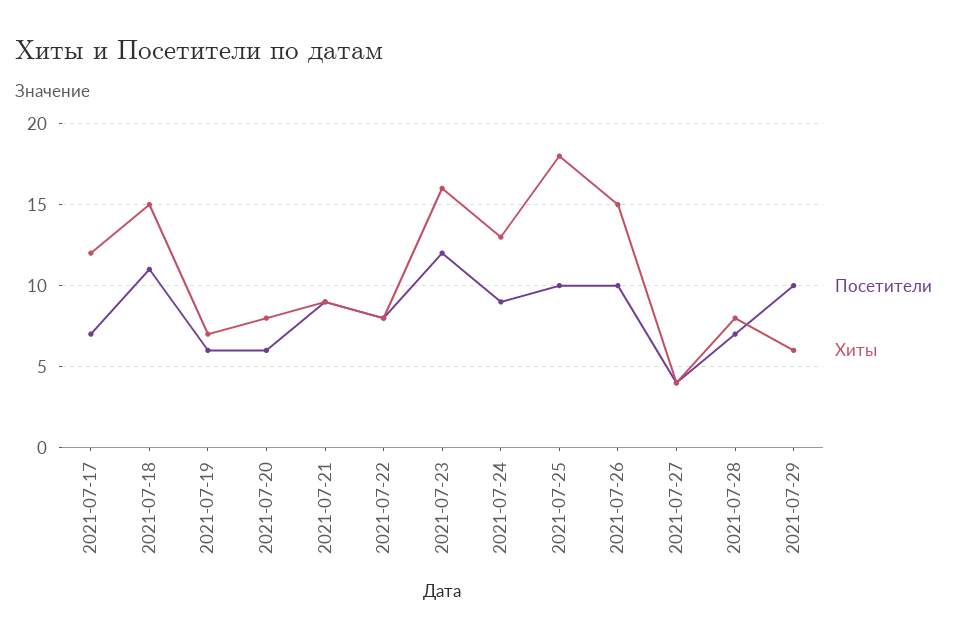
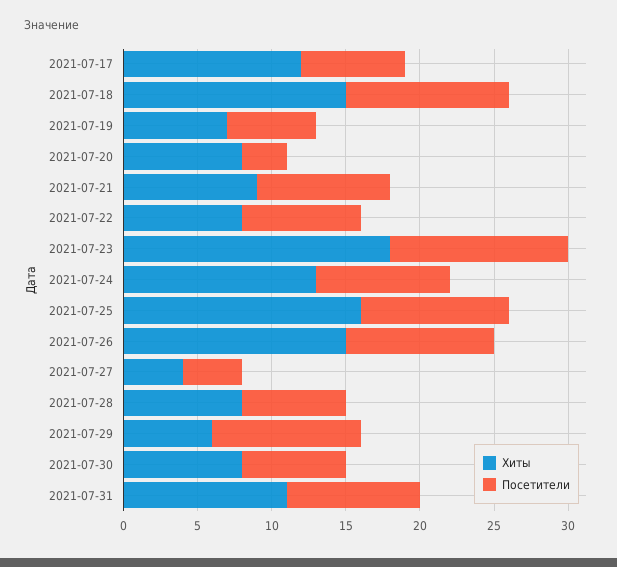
Посетители, 2021-07-20: 6 -> 3
Хиты, 2021-07-23: 16 -> 18
Хиты, 2021-07-25: 18 -> 16
Хиты, 2021-07-30: none -> 8
Посетители, 2021-07-30: none -> 7
Хиты, 2021-07-31: none -> 11
Посетители, 2021-07-31: none -> 9

